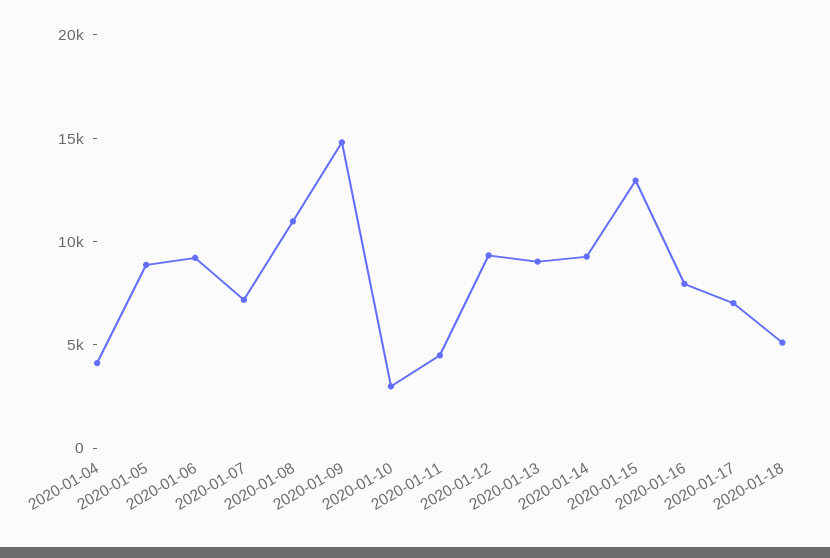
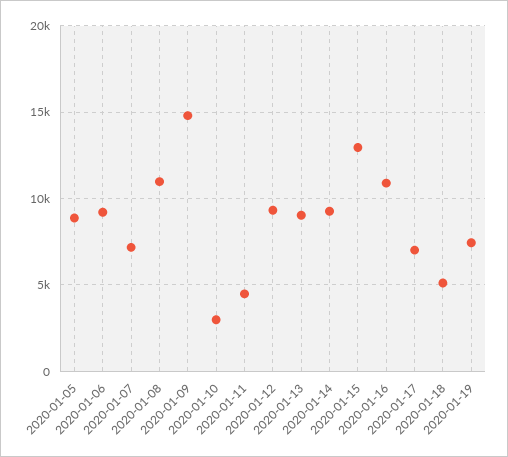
2020-01-04: 4000 -> none
2020-01-16: 8000 -> 11000
2020-01-19: none -> 7500

